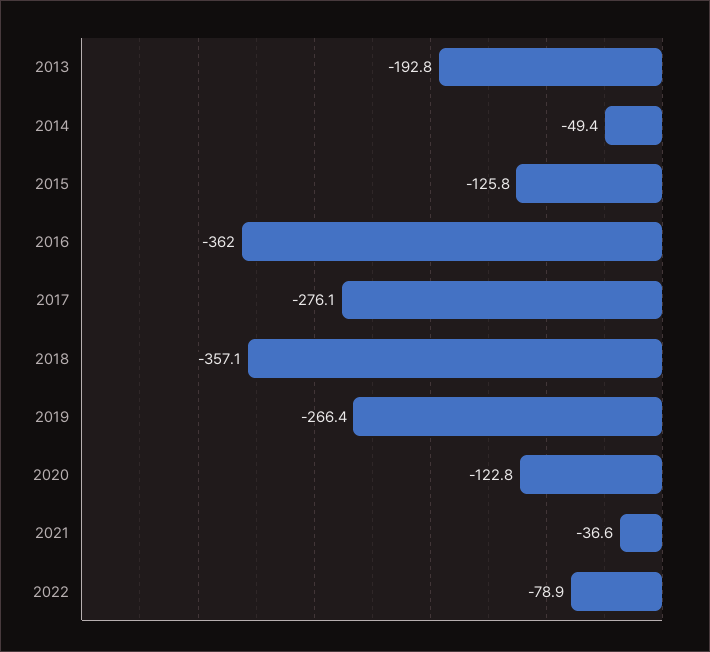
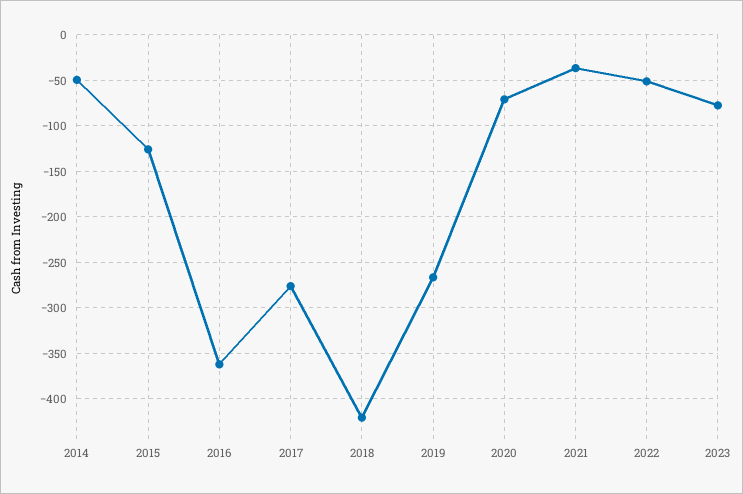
2013: -192.8 -> none
2018: -357.1 -> -420
2020: -122.8 -> -70
2022: -78.9 -> -50
2023: none -> -80

